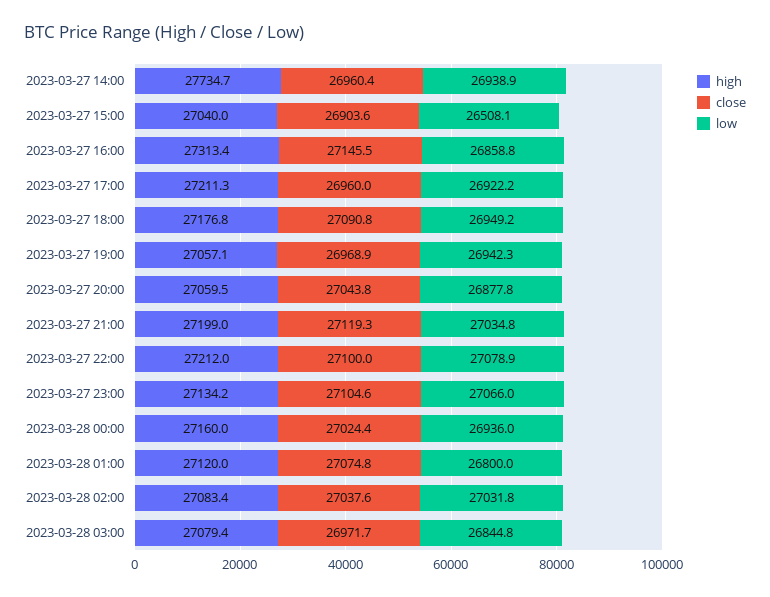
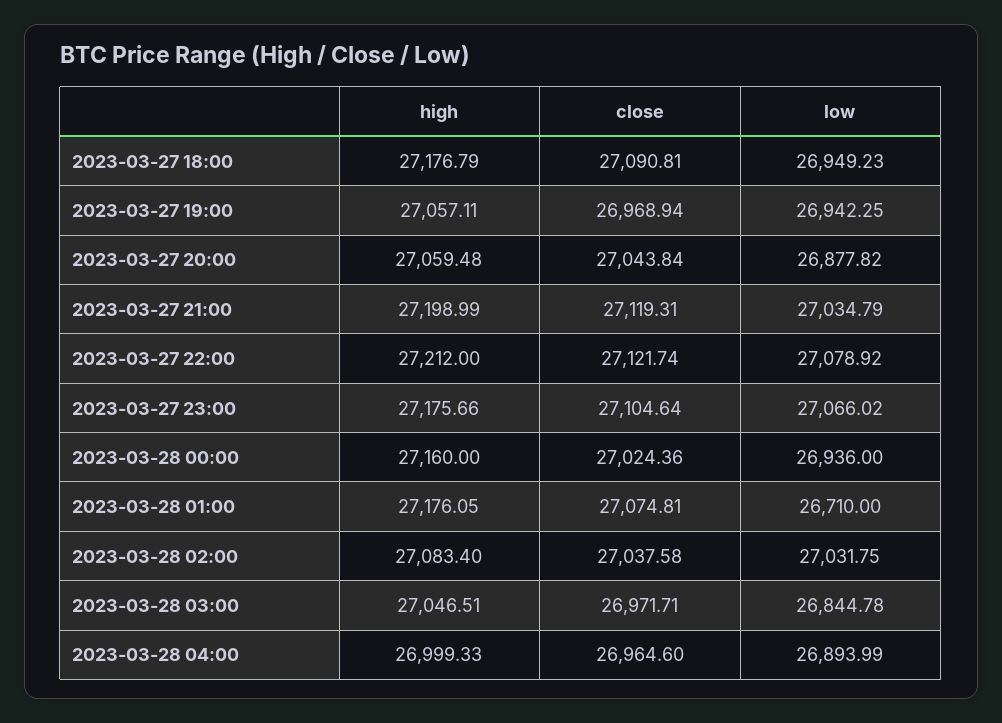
high, 2023-03-27 14:00: 27734.7 -> none
close, 2023-03-27 14:00: 26960.4 -> none
low, 2023-03-27 14:00: 26938.9 -> none
high, 2023-03-27 15:00: 27040 -> none
close, 2023-03-27 15:00: 26903.6 -> none
low, 2023-03-27 15:00: 26508.1 -> none
high, 2023-03-27 16:00: 27313.4 -> none
close, 2023-03-27 16:00: 27145.5 -> none
low, 2023-03-27 16:00: 26858.8 -> none
high, 2023-03-27 17:00: 27211.3 -> none
close, 2023-03-27 17:00: 26960 -> none
low, 2023-03-27 17:00: 26922.2 -> none
close, 2023-03-27 22:00: 27100 -> 27121.74
high, 2023-03-27 23:00: 27134.2 -> 27175.66
high, 2023-03-28 01:00: 27120 -> 27176.05
low, 2023-03-28 01:00: 26800 -> 26710
high, 2023-03-28 03:00: 27079.4 -> 27046.51
high, 2023-03-28 04:00: none -> 26999.33
close, 2023-03-28 04:00: none -> 26964.6
low, 2023-03-28 04:00: none -> 26893.99

